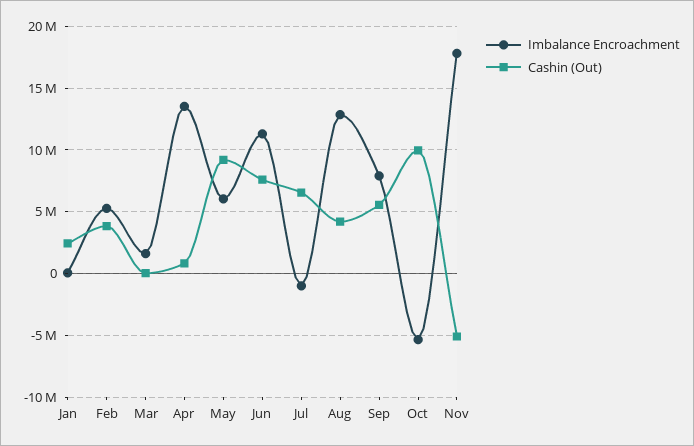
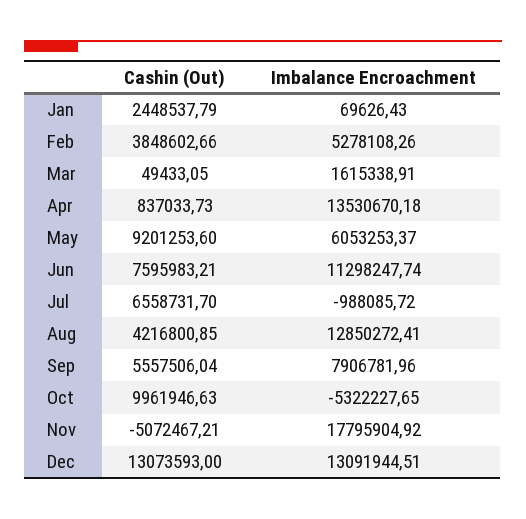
Cashin (Out), Dec: none -> 13073593
Imbalance Encroachment, Dec: none -> 13091944.51

